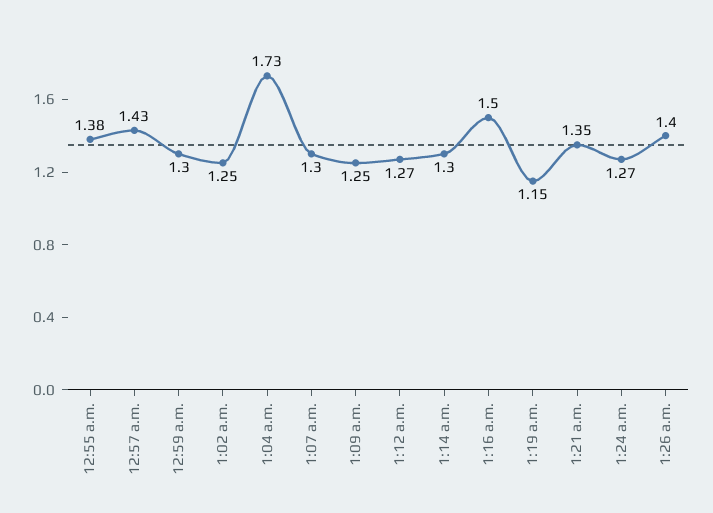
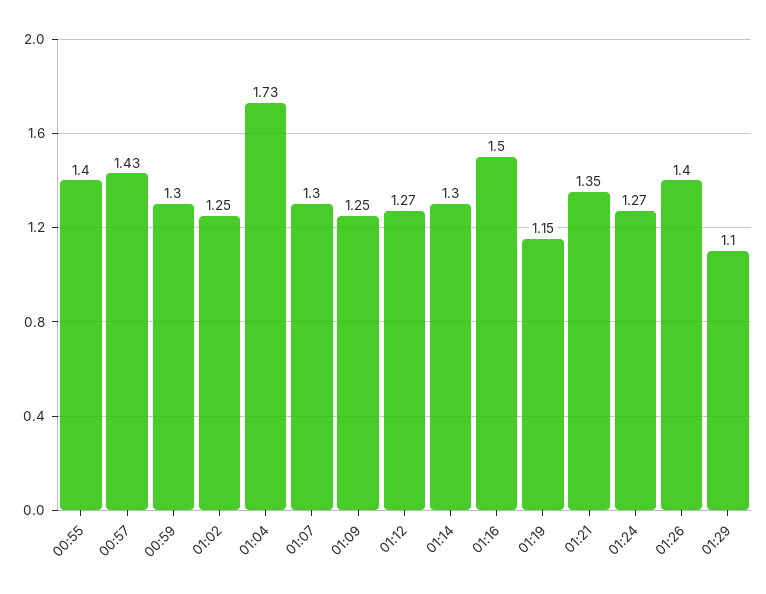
12:55 a.m.: 1.38 -> 1.4
01:29: none -> 1.1

